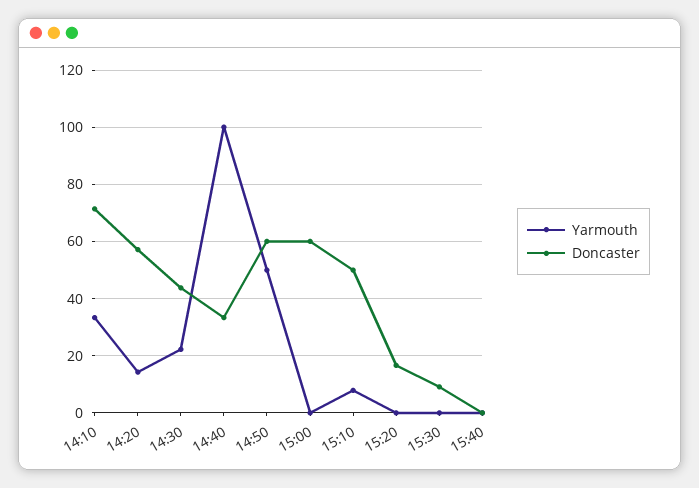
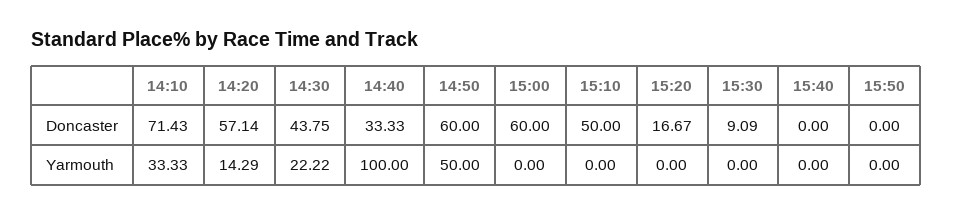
Yarmouth, 15:10: 7.5 -> 0
Doncaster, 15:50: none -> 0
Yarmouth, 15:50: none -> 0

